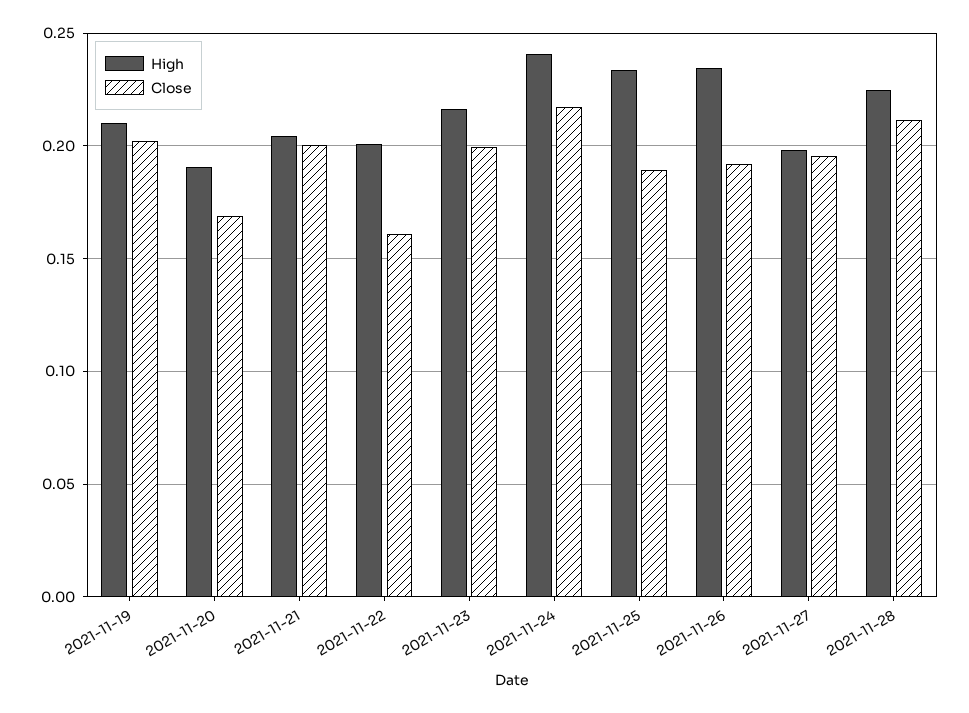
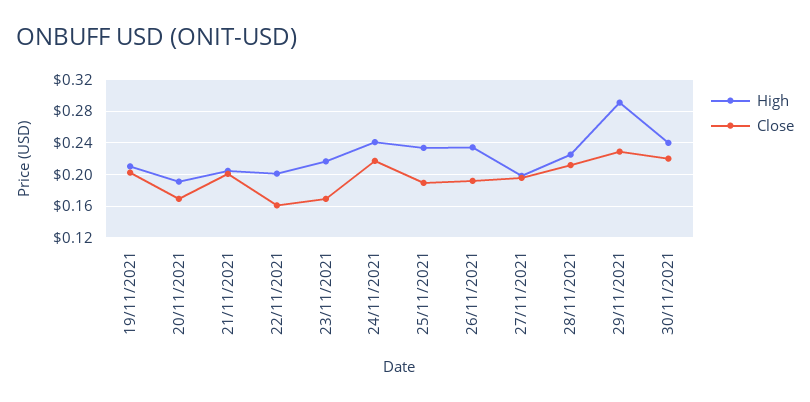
Close, 2021-11-23: 0.2 -> 0.17
High, 29/11/2021: none -> 0.29
Close, 29/11/2021: none -> 0.23
High, 30/11/2021: none -> 0.24
Close, 30/11/2021: none -> 0.22

